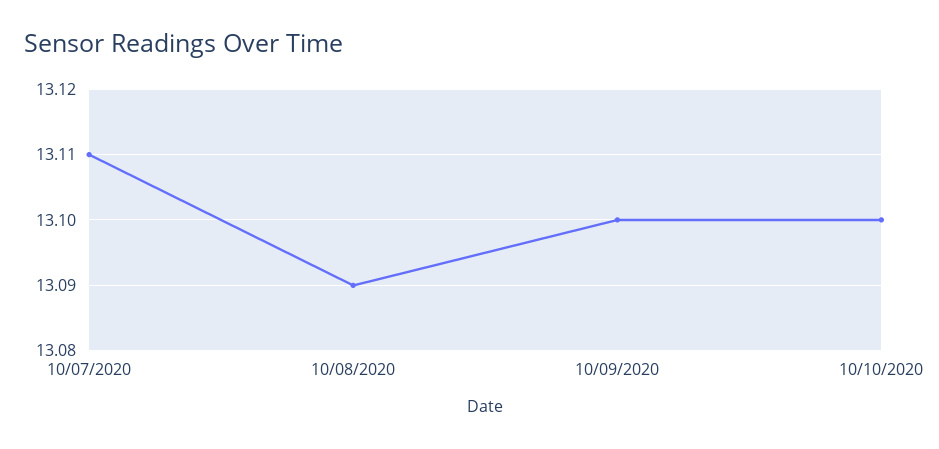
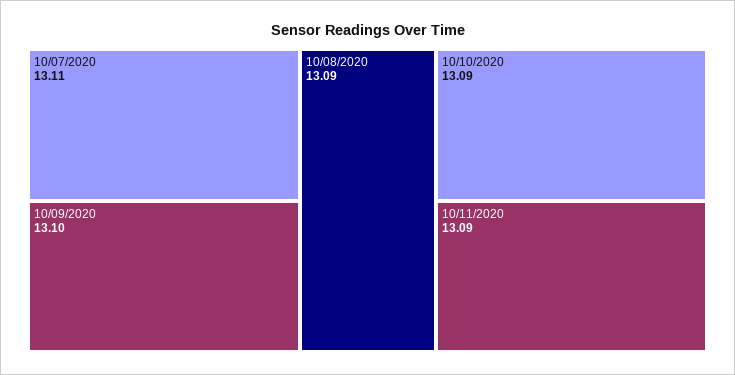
10/10/2020: 13.1 -> 13.09
10/11/2020: none -> 13.09

